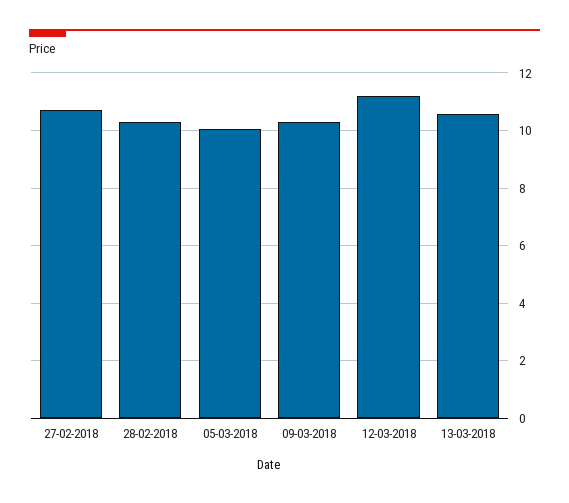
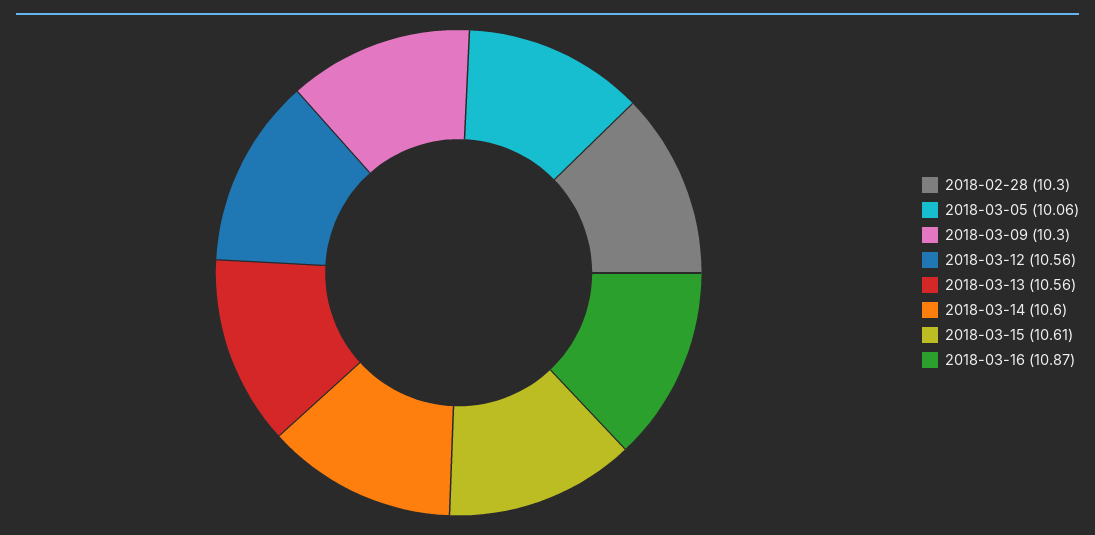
27-02-2018: 10.75 -> none
12-03-2018: 11.25 -> 10.56
2018-03-14: none -> 10.6
2018-03-15: none -> 10.61
2018-03-16: none -> 10.87

